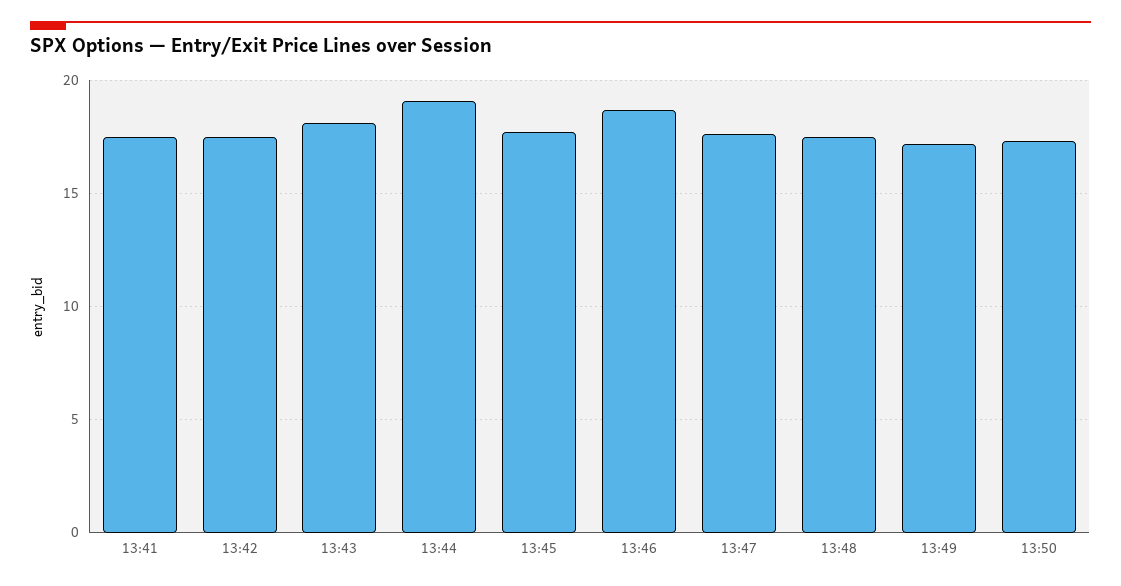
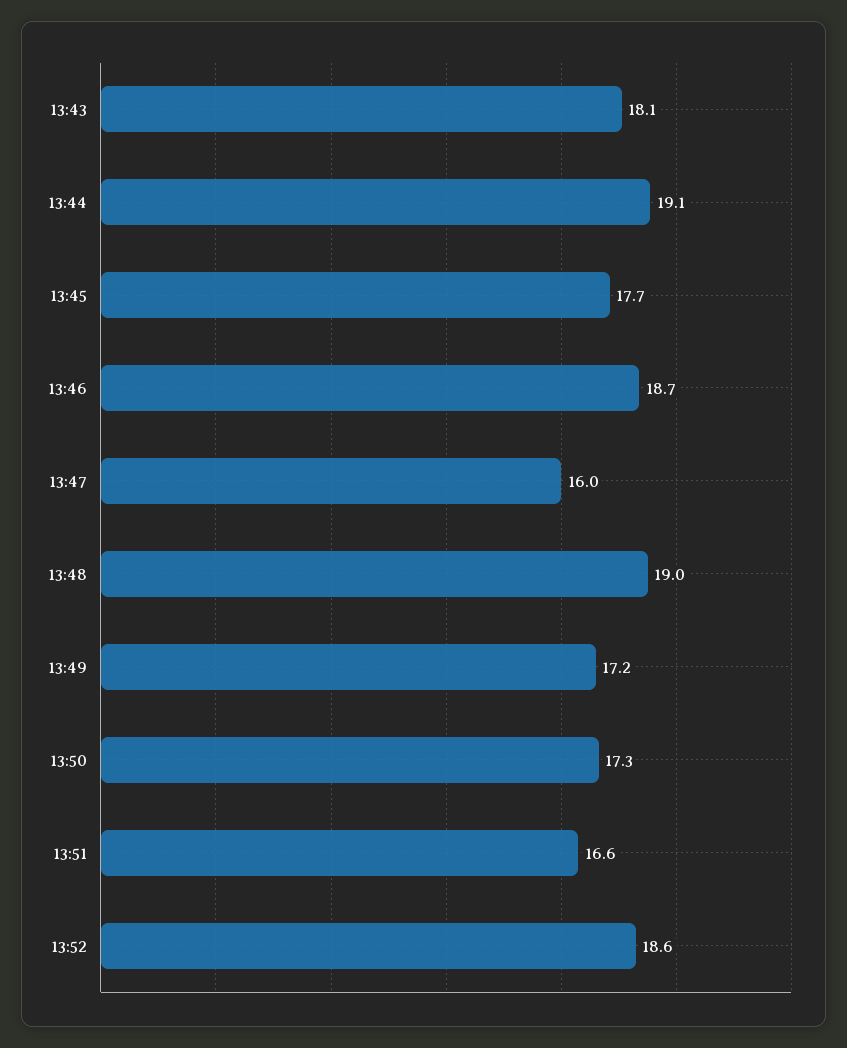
13:41: 17.5 -> none
13:42: 17.5 -> none
13:47: 17.5 -> 16
13:48: 17.5 -> 19
13:51: none -> 16.6
13:52: none -> 18.6

